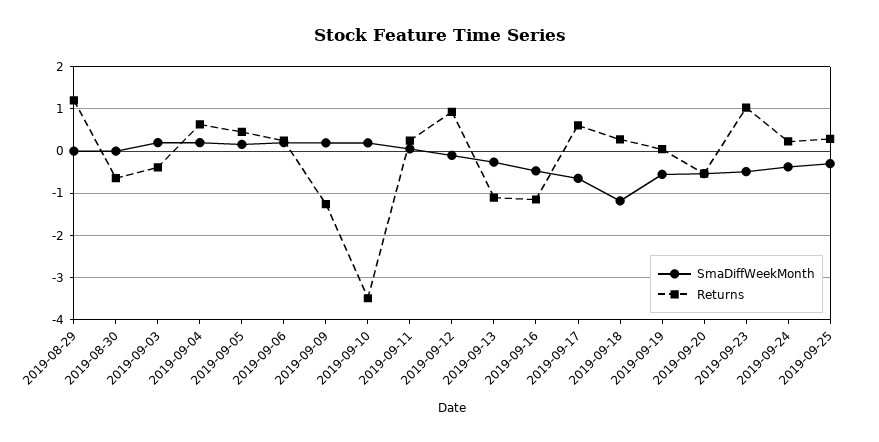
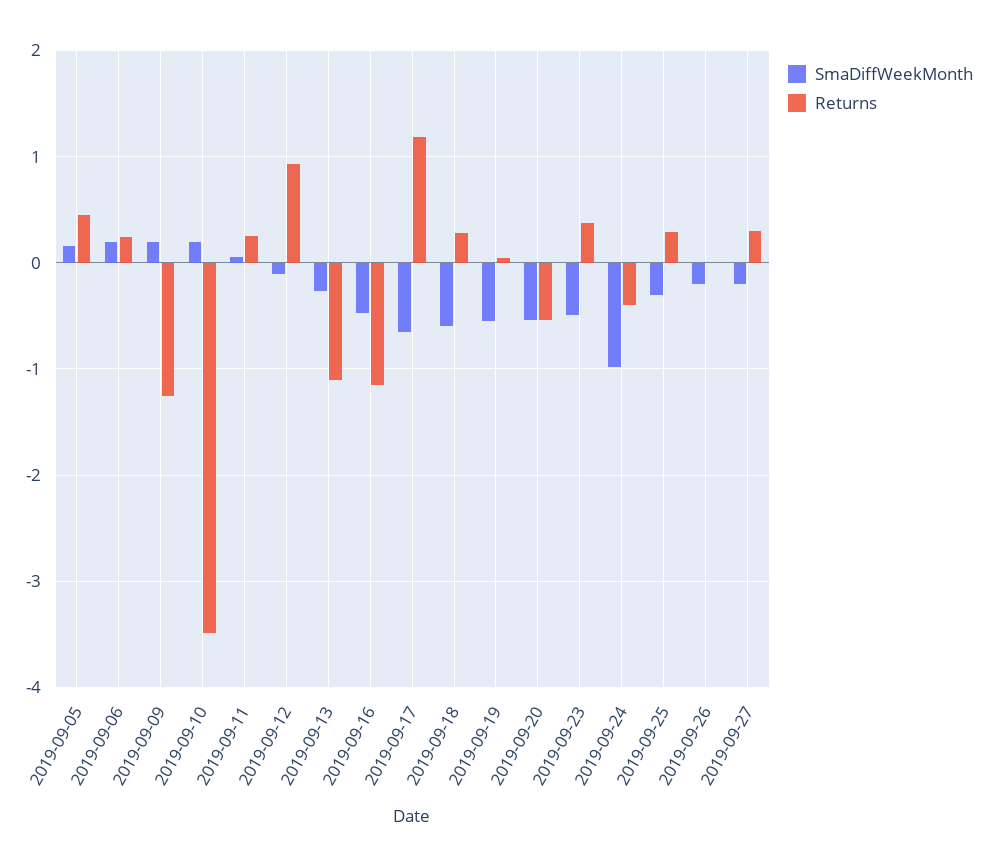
SmaDiffWeekMonth, 2019-08-29: 0 -> none
Returns, 2019-08-29: 1.2 -> none
SmaDiffWeekMonth, 2019-08-30: 0 -> none
Returns, 2019-08-30: -0.6 -> none
SmaDiffWeekMonth, 2019-09-03: 0.2 -> none
Returns, 2019-09-03: -0.4 -> none
SmaDiffWeekMonth, 2019-09-04: 0.2 -> none
Returns, 2019-09-04: 0.6 -> none
Returns, 2019-09-17: 0.6 -> 1.2
SmaDiffWeekMonth, 2019-09-18: -1.2 -> -0.6
Returns, 2019-09-23: 1 -> 0.4
SmaDiffWeekMonth, 2019-09-24: -0.4 -> -1
Returns, 2019-09-24: 0.2 -> -0.4
SmaDiffWeekMonth, 2019-09-26: none -> -0.2
Returns, 2019-09-26: none -> 0
SmaDiffWeekMonth, 2019-09-27: none -> -0.2
Returns, 2019-09-27: none -> 0.3

